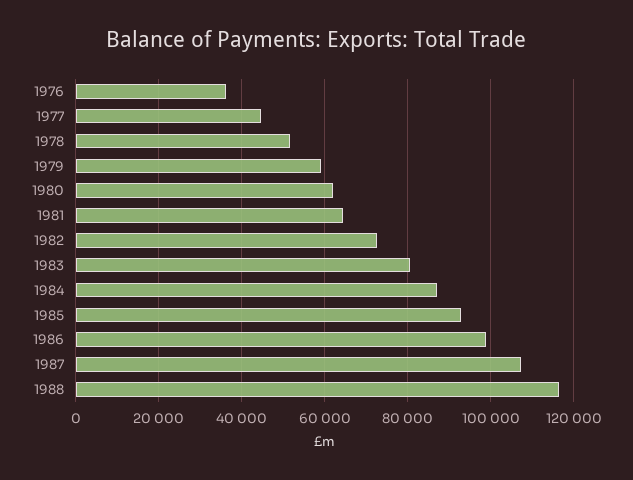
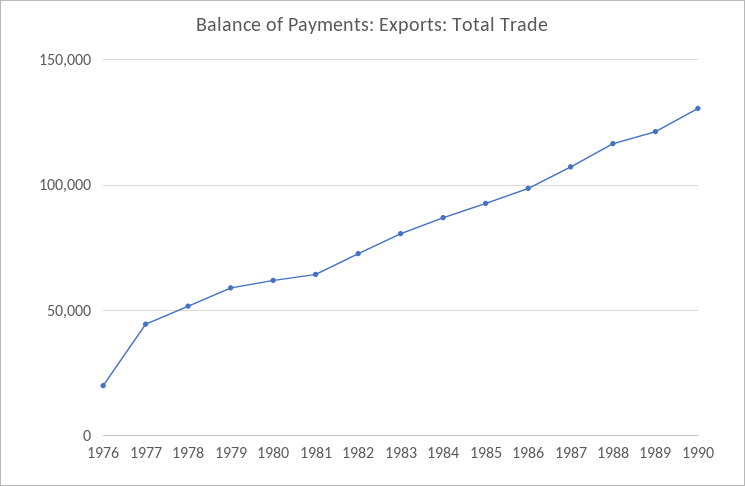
1976: 36000 -> 20000
1989: none -> 120000
1990: none -> 130000

